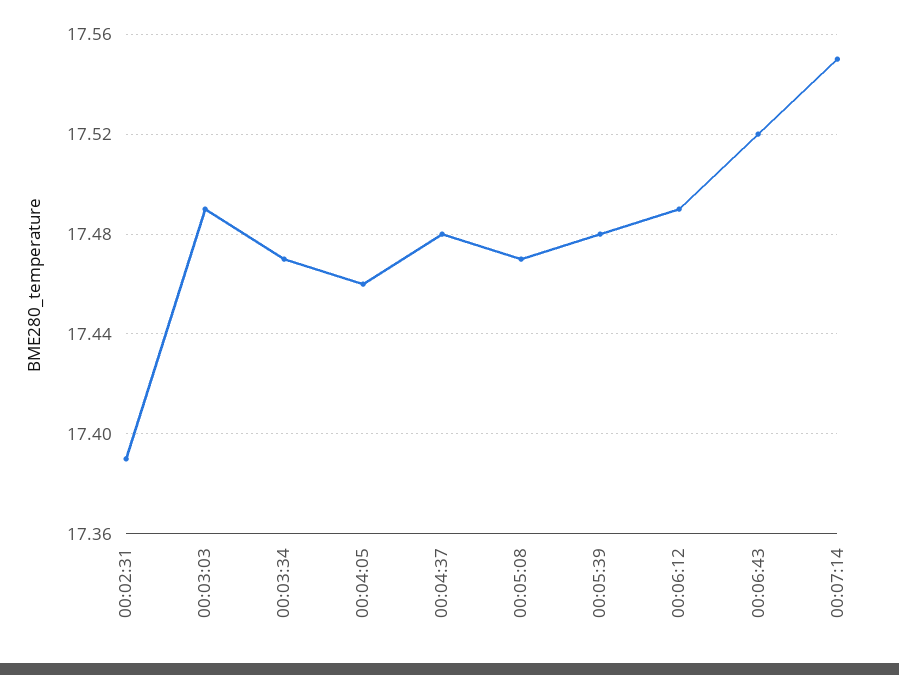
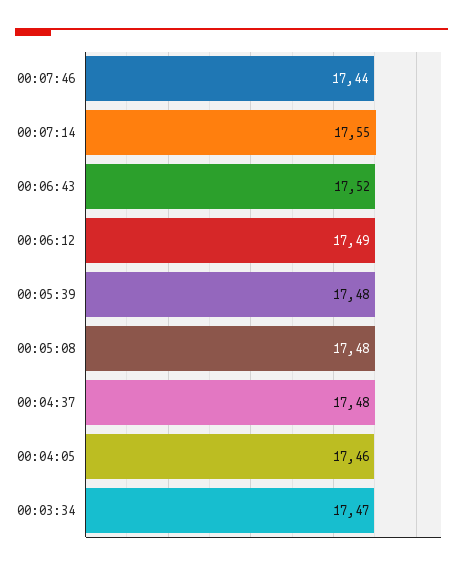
00:02:31: 17.39 -> none
00:03:03: 17.49 -> none
00:05:08: 17.47 -> 17.48
00:07:46: none -> 17.44

